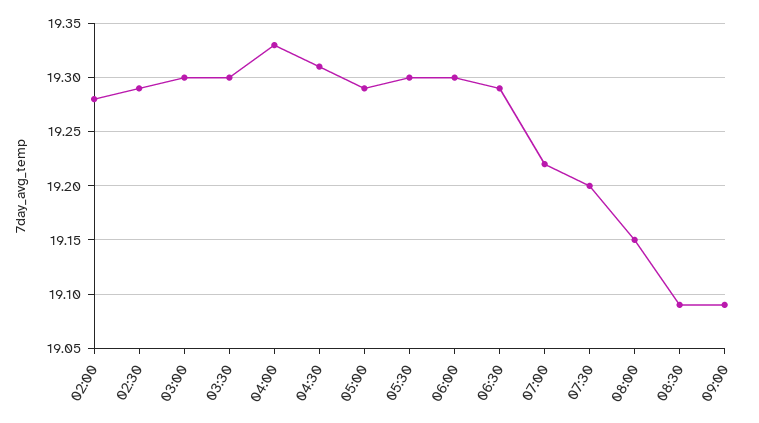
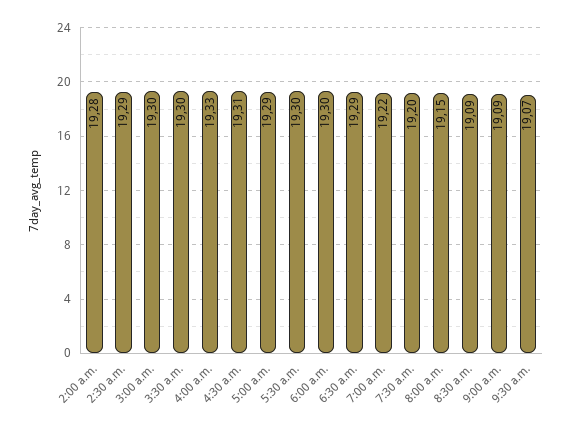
9:30 a.m.: none -> 19.07

